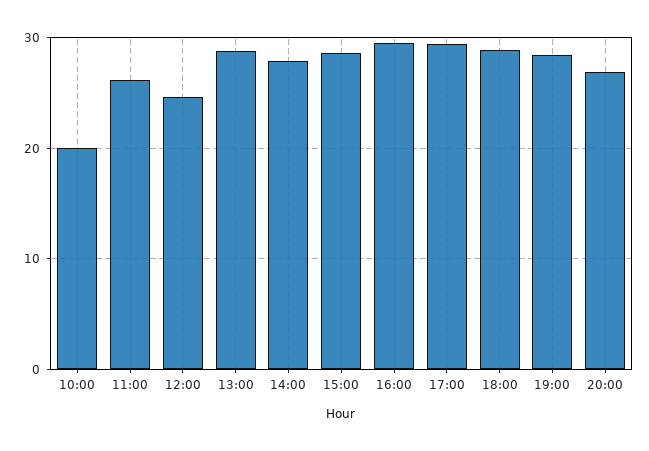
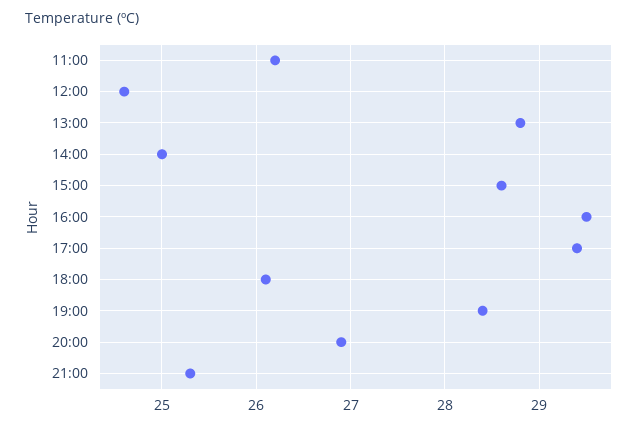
10:00: 20 -> none
14:00: 28 -> 25
18:00: 29 -> 26.1
21:00: none -> 25.3

